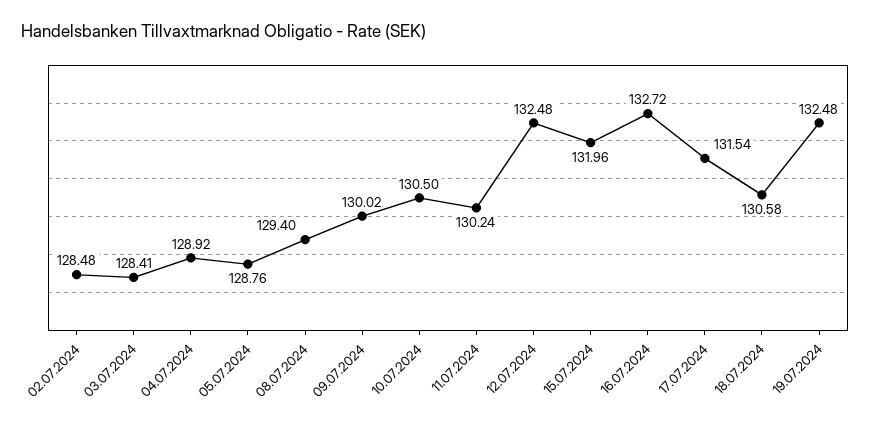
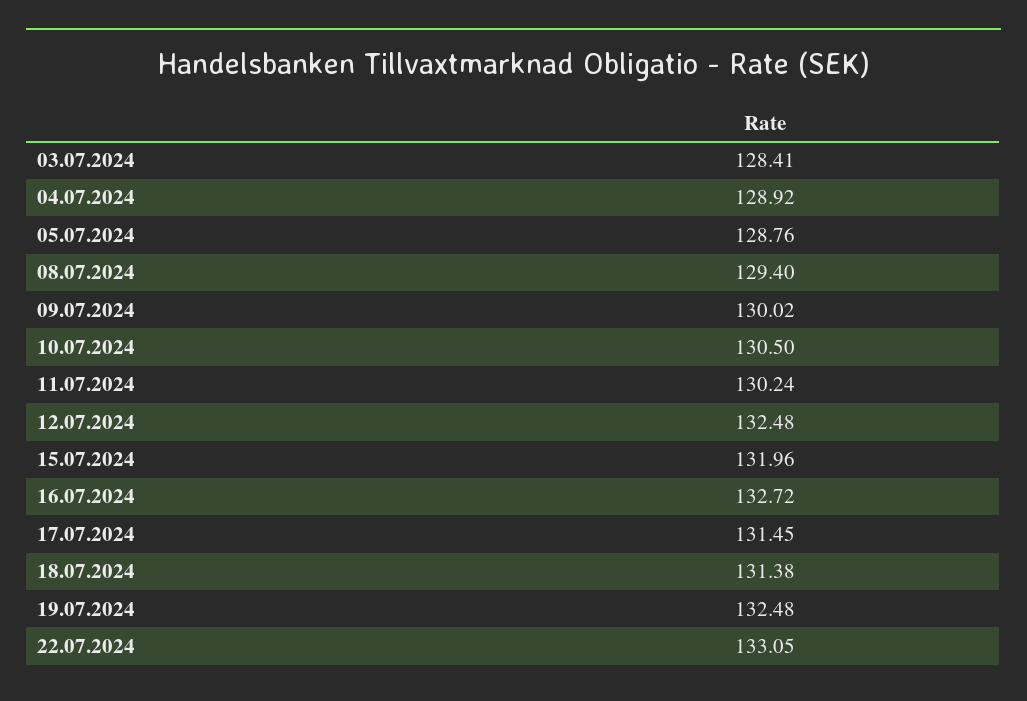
02.07.2024: 128.48 -> none
17.07.2024: 131.54 -> 131.45
18.07.2024: 130.58 -> 131.38
22.07.2024: none -> 133.05

